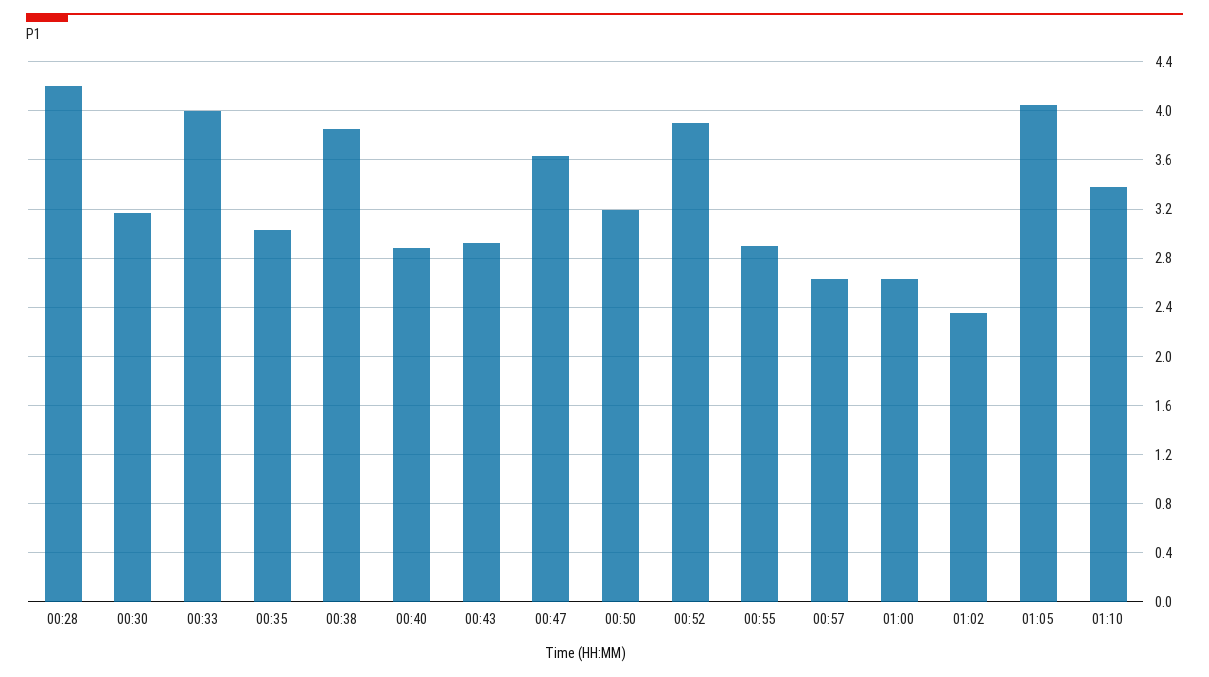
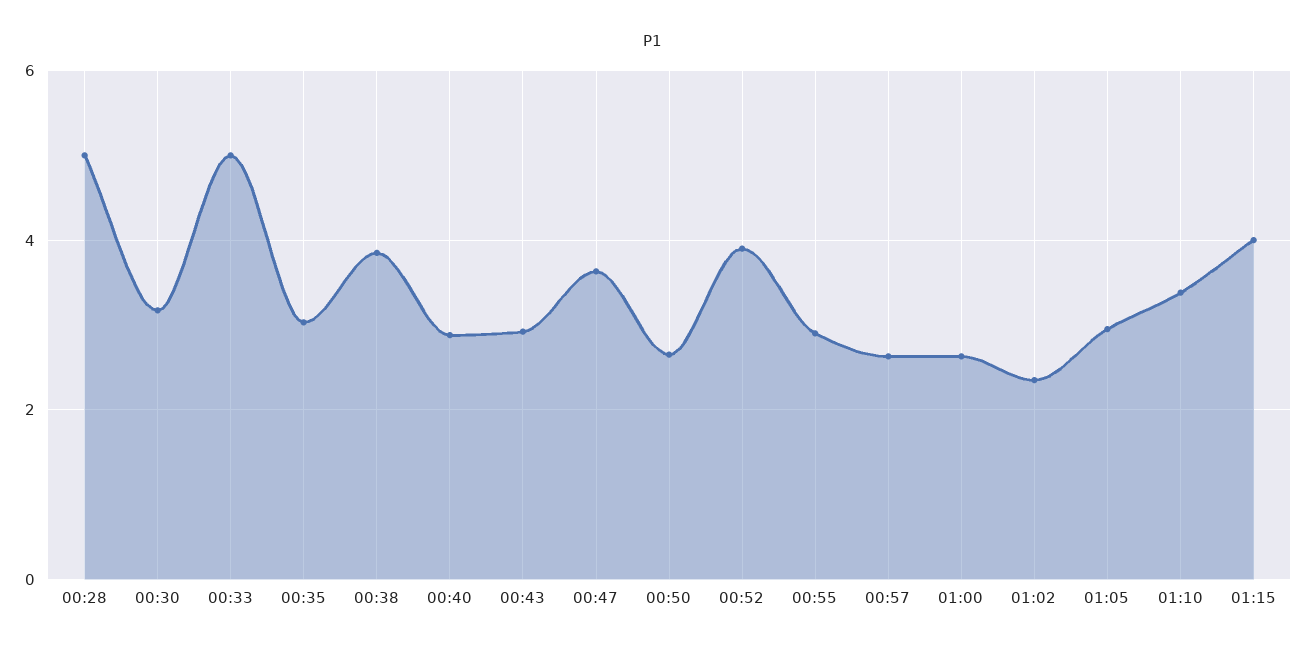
00:28: 4.2 -> 5
00:33: 4 -> 5
00:50: 3.2 -> 2.6
01:05: 4.05 -> 3
01:15: none -> 4

